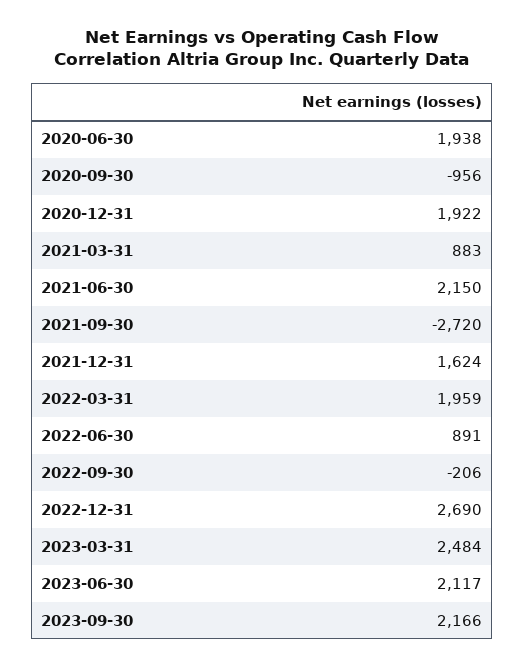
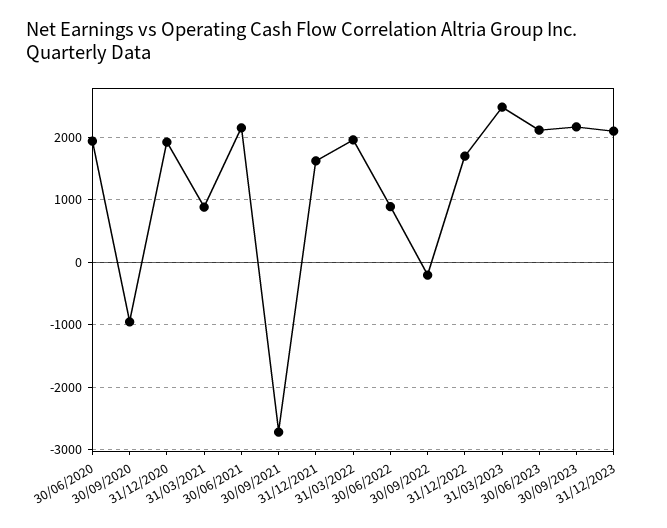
2022-12-31: 2690 -> 1700
31/12/2023: none -> 2100

